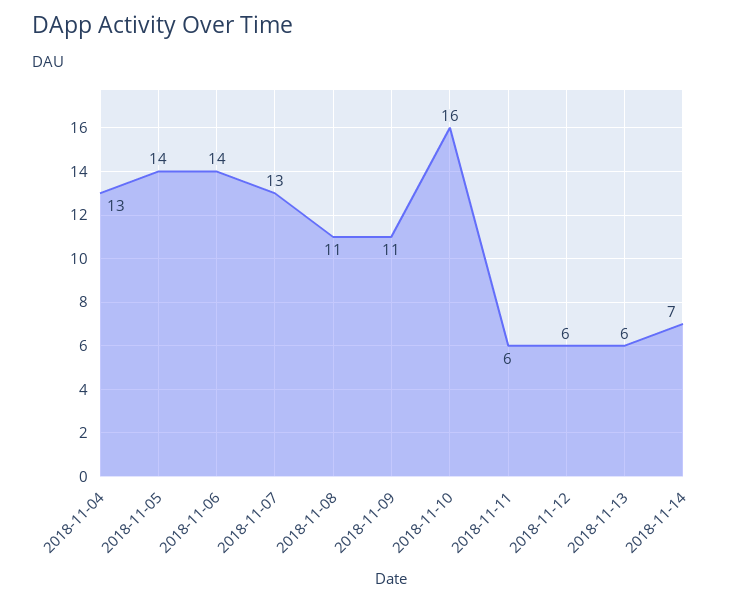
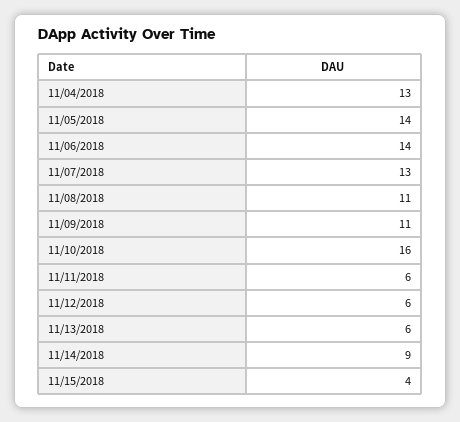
2018-11-14: 7 -> 9
11/15/2018: none -> 4

